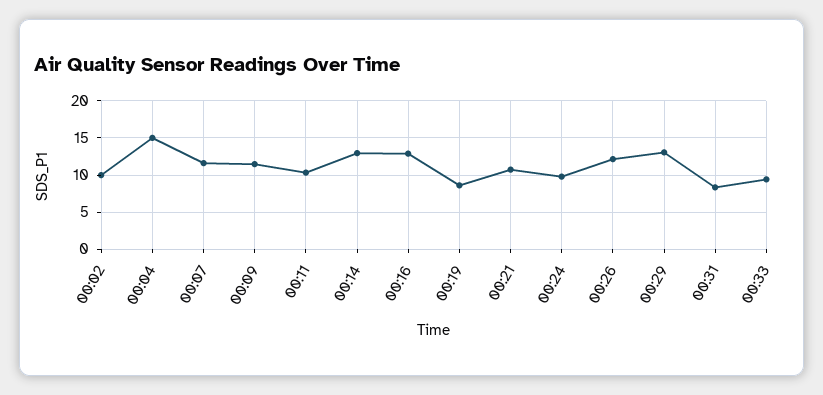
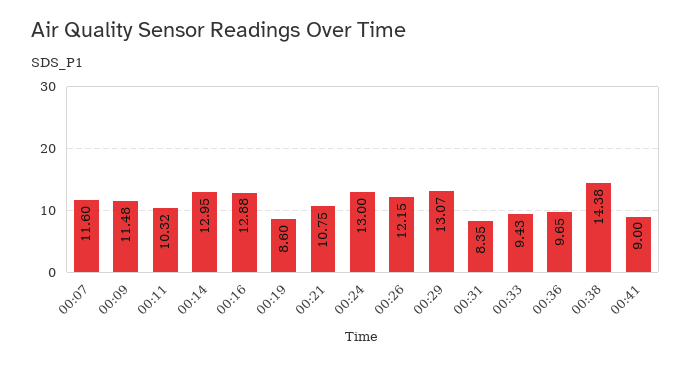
00:02: 10 -> none
00:04: 15 -> none
00:24: 10 -> 13
00:36: none -> 9.65
00:38: none -> 14.38
00:41: none -> 9

